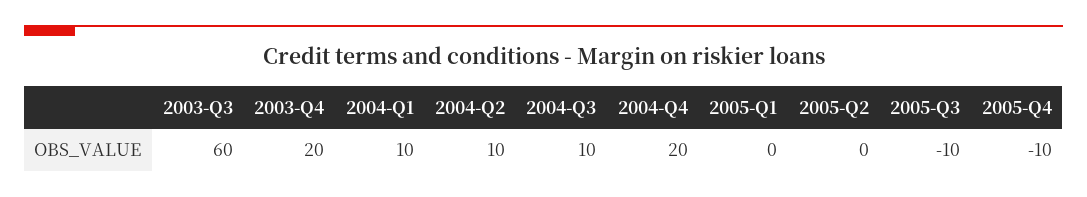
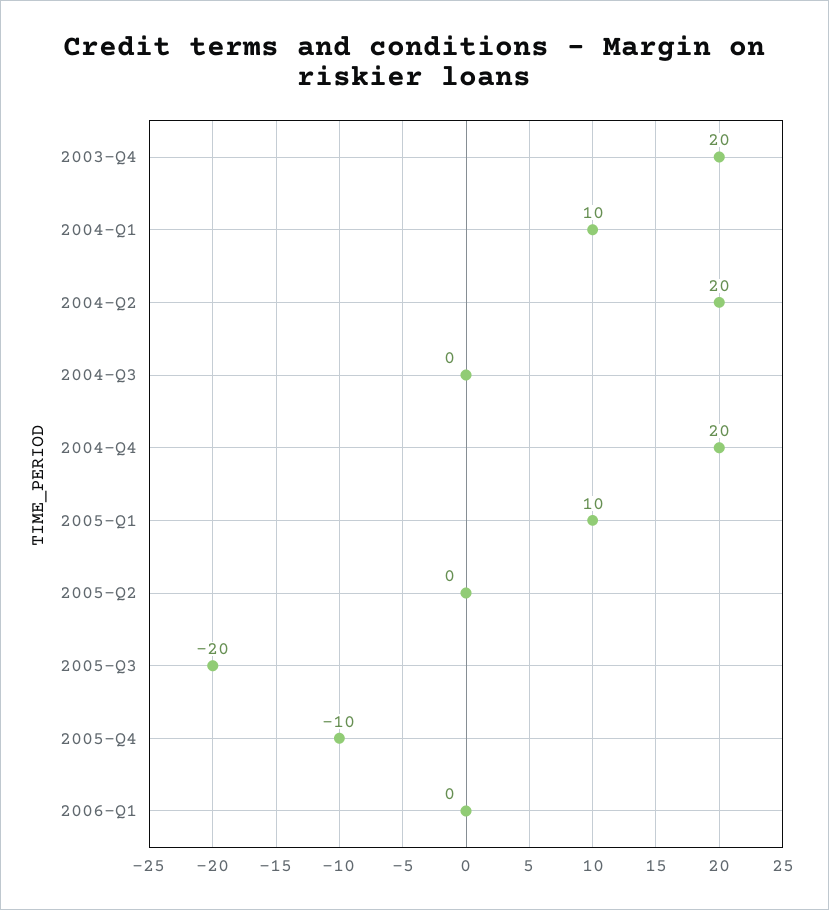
2003-Q3: 60 -> none
2004-Q2: 10 -> 20
2004-Q3: 10 -> 0
2005-Q1: 0 -> 10
2005-Q3: -10 -> -20
2006-Q1: none -> 0

